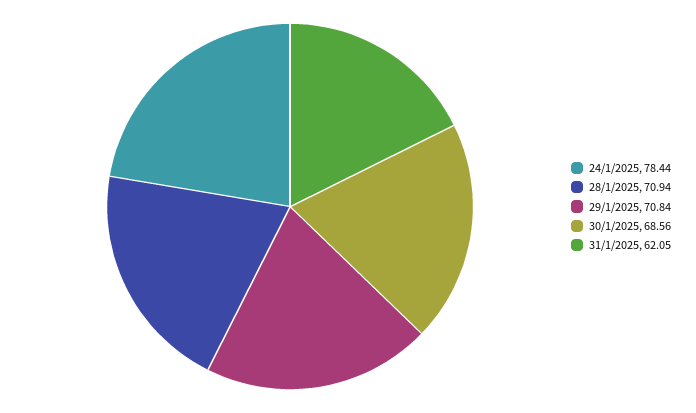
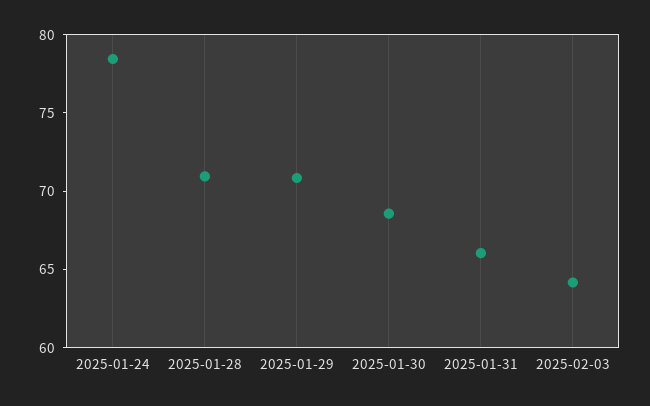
31/1/2025: 62.05 -> 66
2025-02-03: none -> 64

